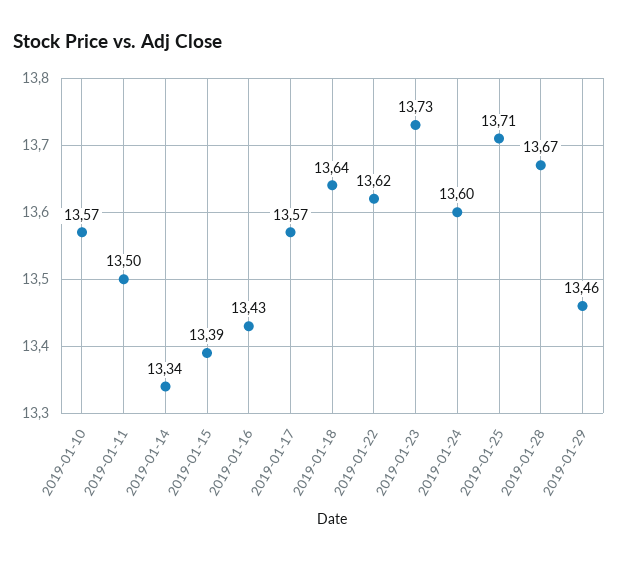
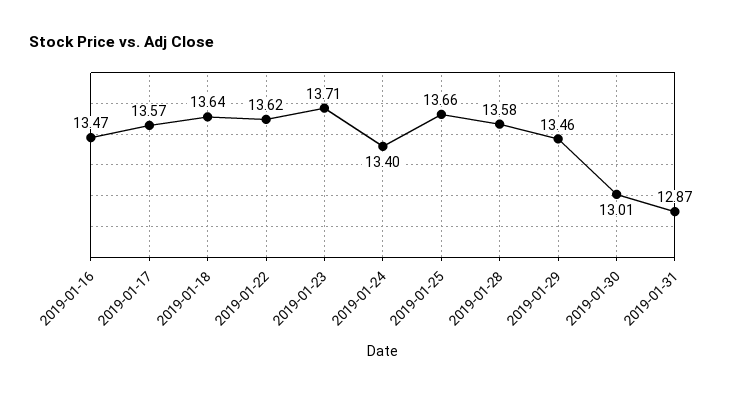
2019-01-10: 13.57 -> none
2019-01-11: 13.5 -> none
2019-01-14: 13.34 -> none
2019-01-15: 13.39 -> none
2019-01-16: 13.43 -> 13.47
2019-01-23: 13.73 -> 13.71
2019-01-24: 13.6 -> 13.4
2019-01-25: 13.71 -> 13.66
2019-01-28: 13.67 -> 13.58
2019-01-30: none -> 13.01
2019-01-31: none -> 12.87

